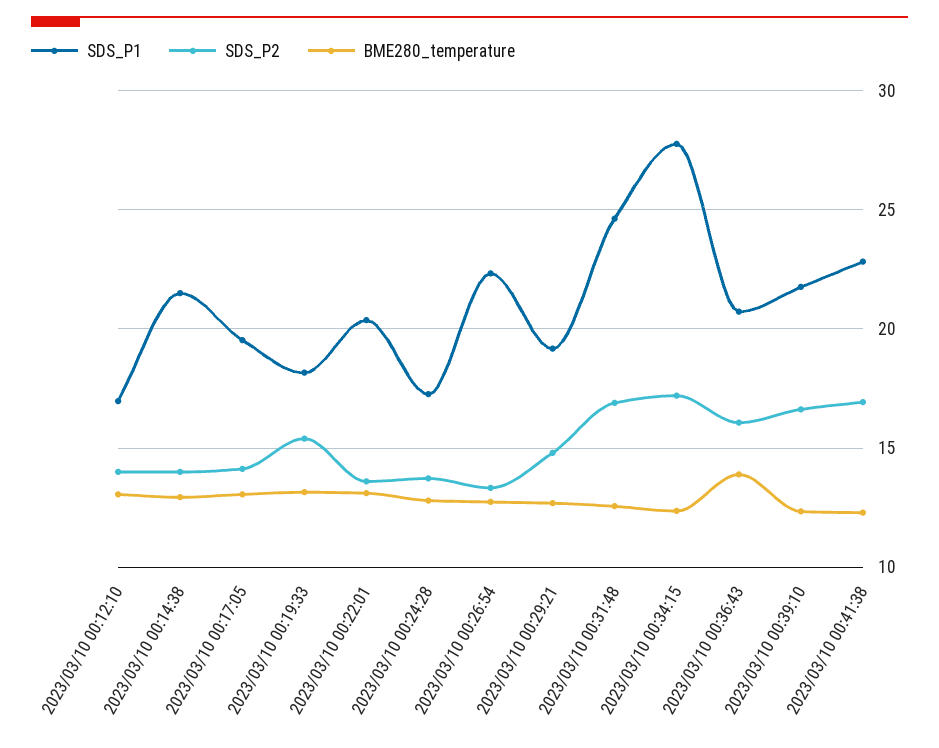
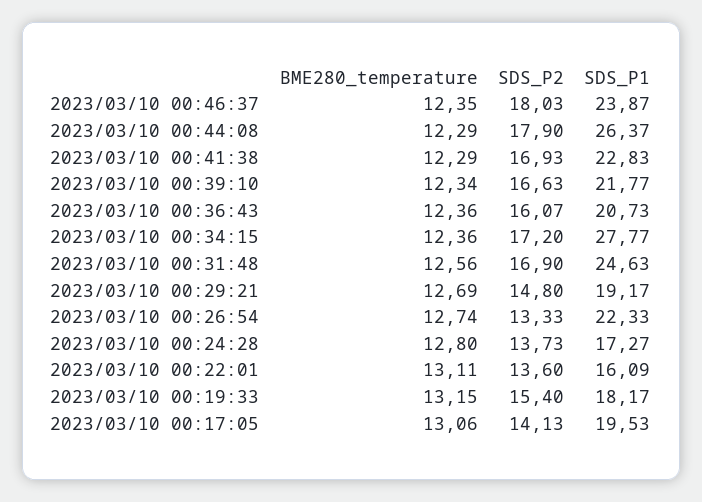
SDS_P1, 2023/03/10 00:12:10: 17 -> none
SDS_P2, 2023/03/10 00:12:10: 14 -> none
BME280_temperature, 2023/03/10 00:12:10: 13 -> none
SDS_P1, 2023/03/10 00:14:38: 21.5 -> none
SDS_P2, 2023/03/10 00:14:38: 14 -> none
BME280_temperature, 2023/03/10 00:14:38: 13 -> none
SDS_P1, 2023/03/10 00:22:01: 20.5 -> 16.09
BME280_temperature, 2023/03/10 00:36:43: 14 -> 12.36
BME280_temperature, 2023/03/10 00:46:37: none -> 12.35
SDS_P2, 2023/03/10 00:46:37: none -> 18.03
SDS_P1, 2023/03/10 00:46:37: none -> 23.87
BME280_temperature, 2023/03/10 00:44:08: none -> 12.29
SDS_P2, 2023/03/10 00:44:08: none -> 17.9
SDS_P1, 2023/03/10 00:44:08: none -> 26.37

